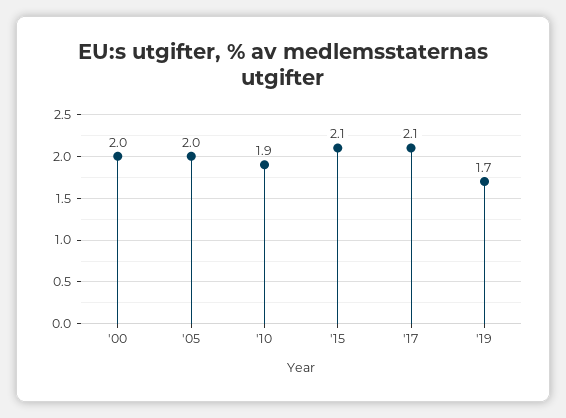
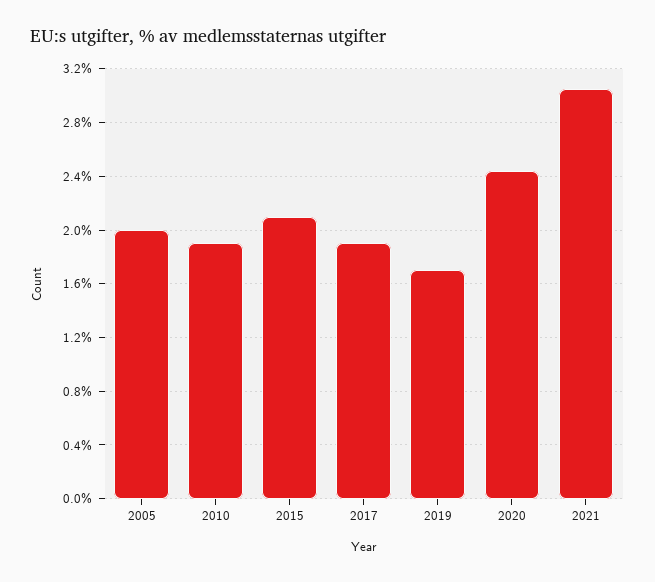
'00: 2 -> none
'17: 2.1 -> 1.9
2020: none -> 2.45
2021: none -> 3.05

